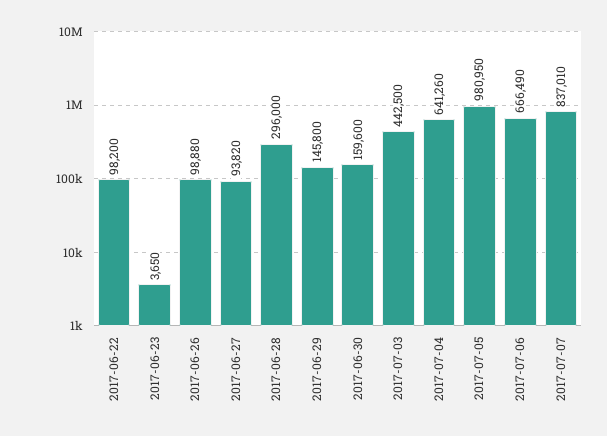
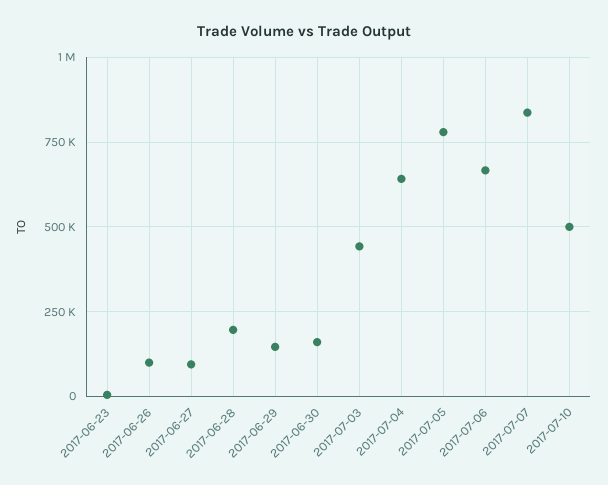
2017-06-22: 98200 -> none
2017-06-28: 296000 -> 200000
2017-07-05: 980950 -> 775000
2017-07-10: none -> 500000

